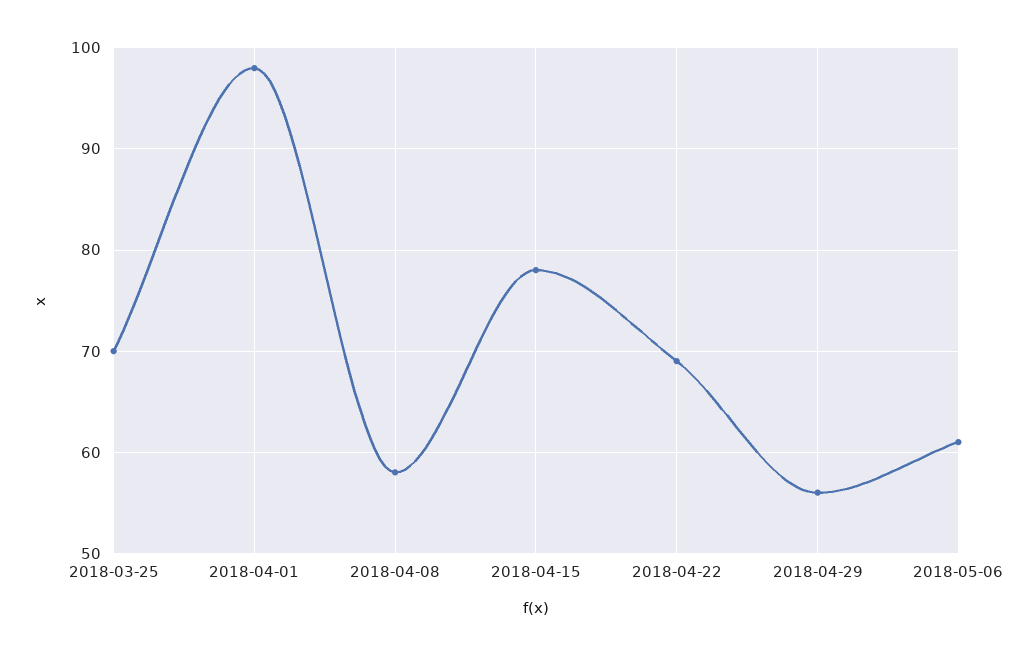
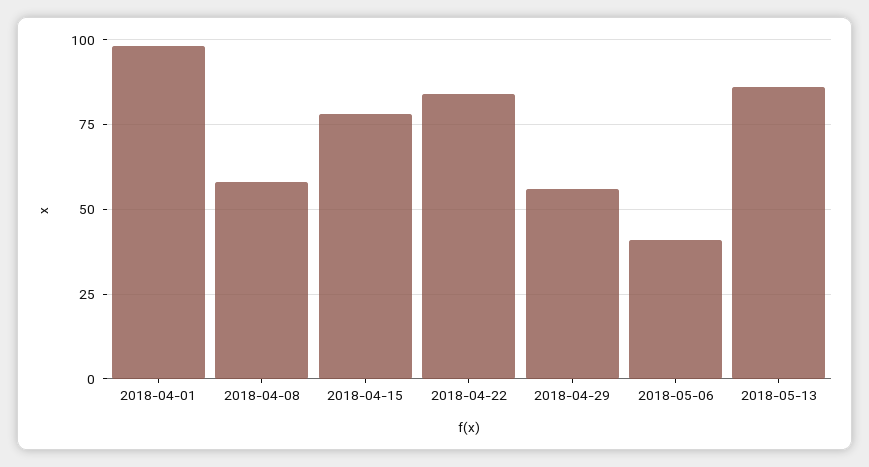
2018-03-25: 70 -> none
2018-04-22: 69 -> 85
2018-05-06: 61 -> 40
2018-05-13: none -> 85

